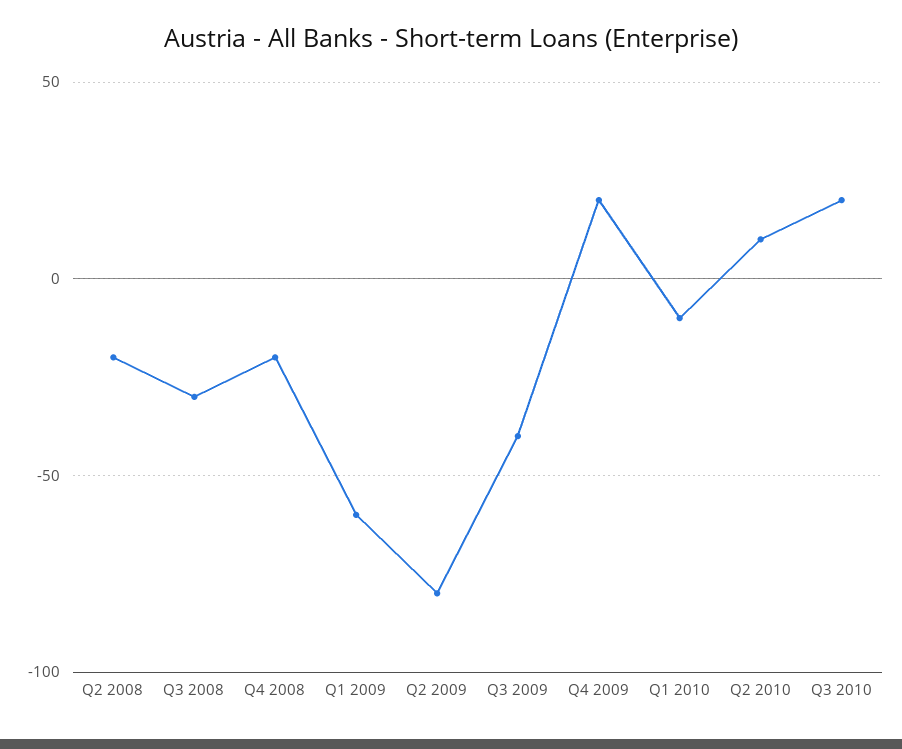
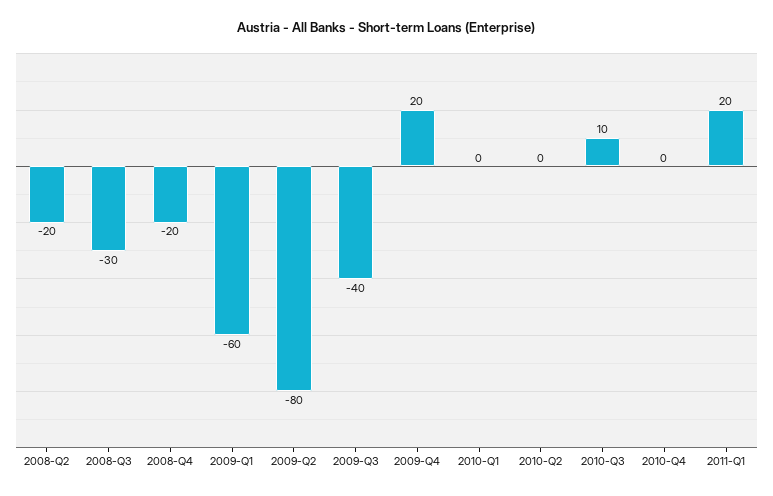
Q1 2010: -10 -> 0
Q2 2010: 10 -> 0
Q3 2010: 20 -> 10
2010-Q4: none -> 0
2011-Q1: none -> 20

